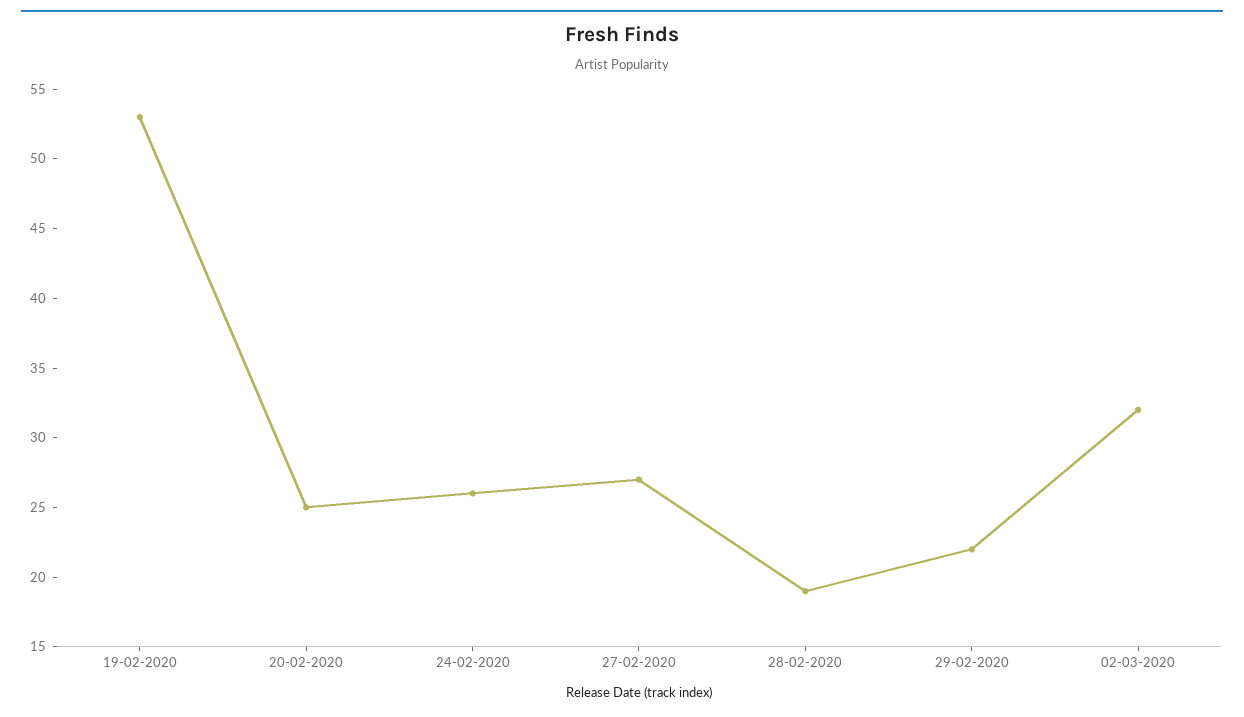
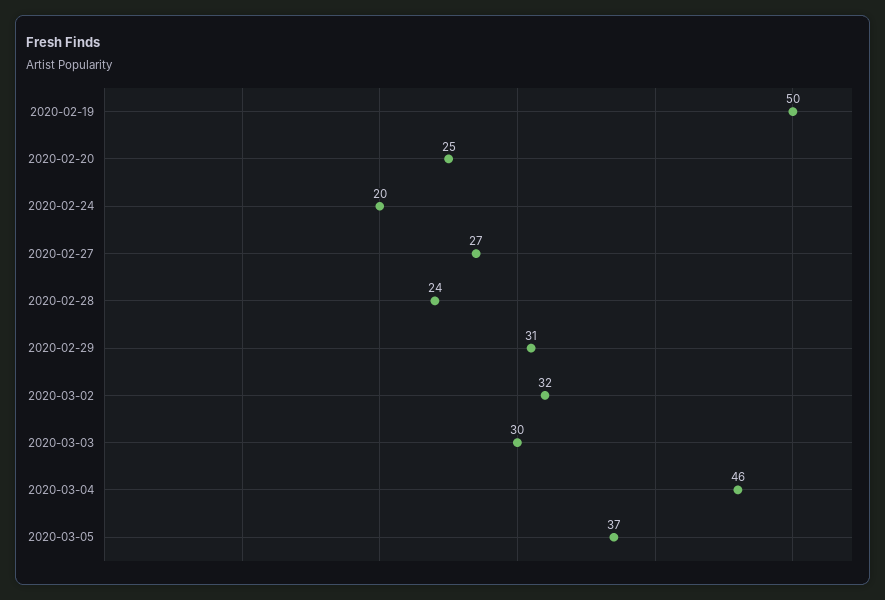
19-02-2020: 53 -> 50
24-02-2020: 26 -> 20
28-02-2020: 19 -> 24
29-02-2020: 22 -> 31
2020-03-03: none -> 30
2020-03-04: none -> 46
2020-03-05: none -> 37

